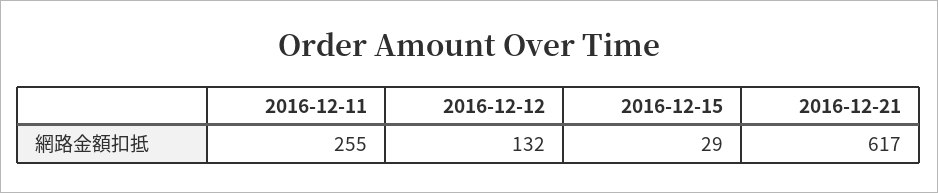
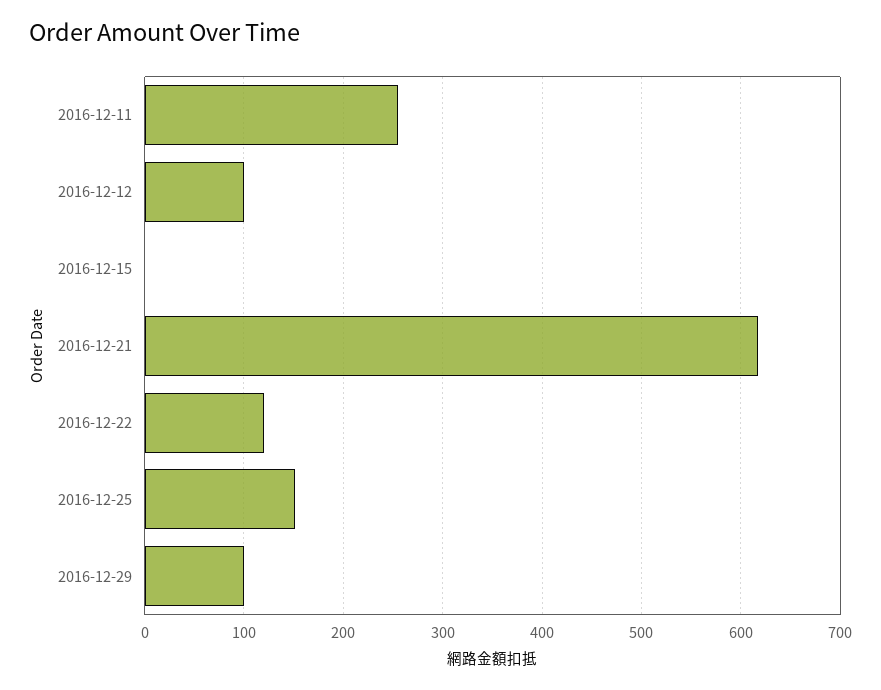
2016-12-12: 132 -> 100
2016-12-15: 29 -> 0
2016-12-22: none -> 120
2016-12-25: none -> 150
2016-12-29: none -> 100

